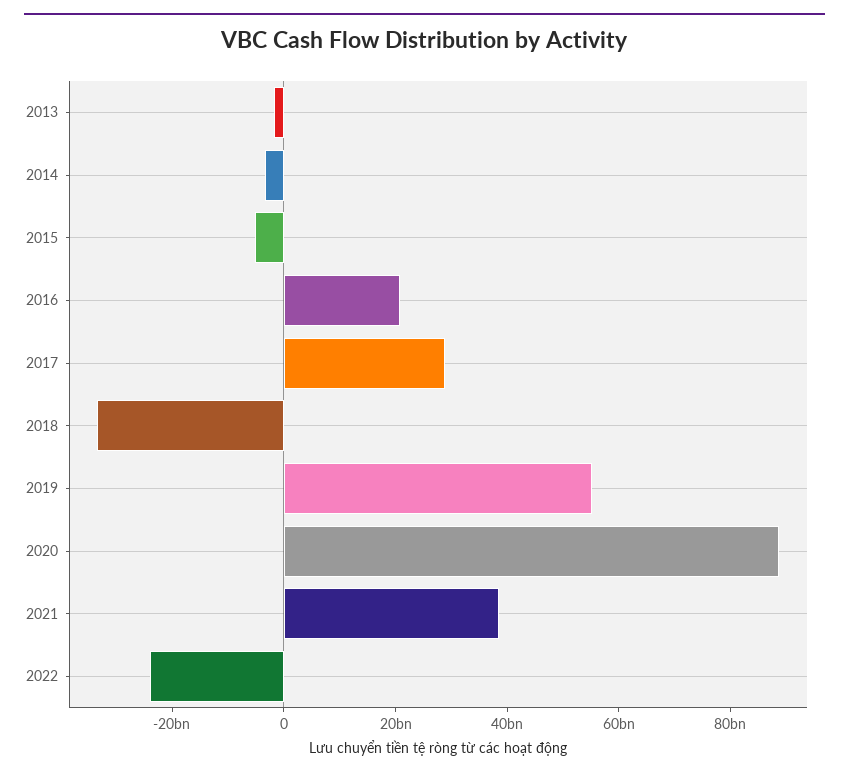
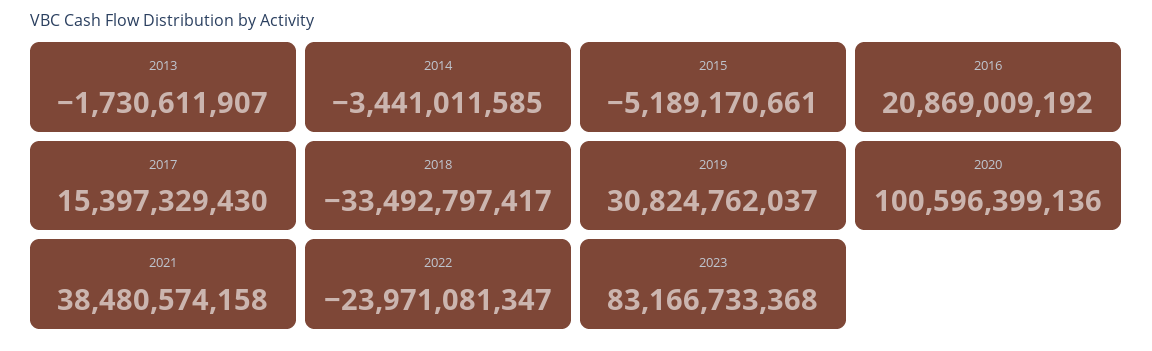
2017: 30000000000 -> 15397329430
2019: 55000000000 -> 30824762037
2020: 90000000000 -> 100596399136
2023: none -> 83166733368

